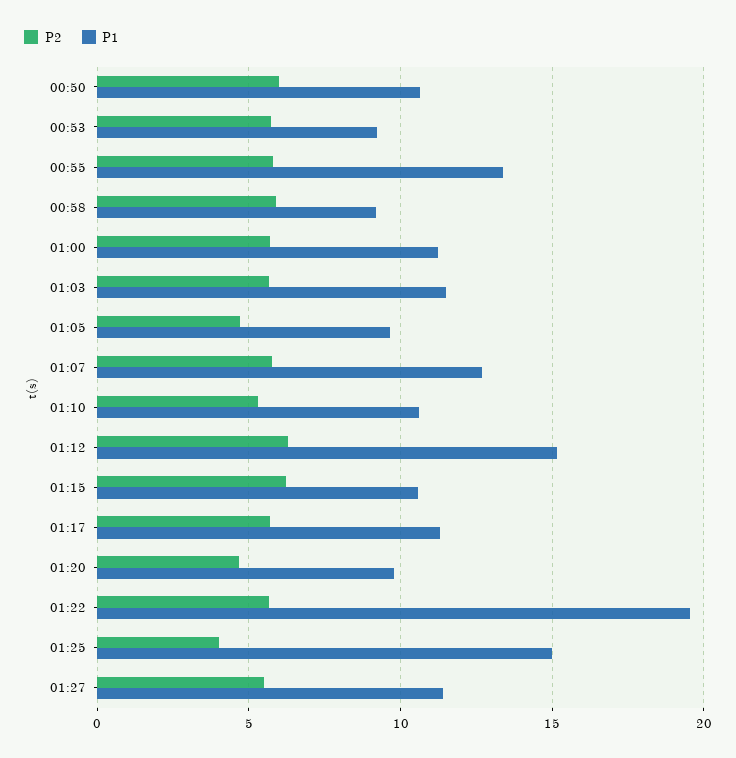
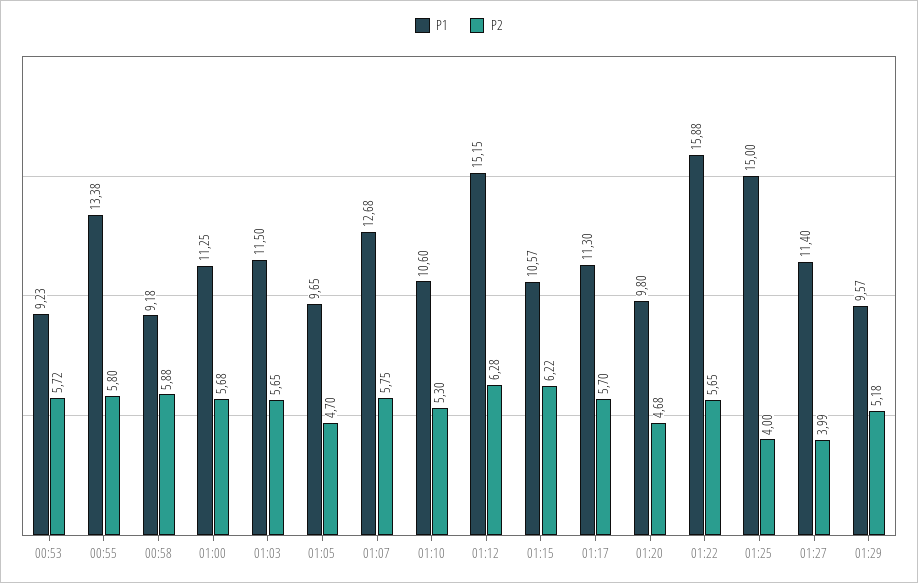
P2, 00:50: 6 -> none
P1, 00:50: 10.5 -> none
P1, 01:22: 19.5 -> 15.88
P2, 01:27: 5.5 -> 3.99
P1, 01:29: none -> 9.57
P2, 01:29: none -> 5.18

